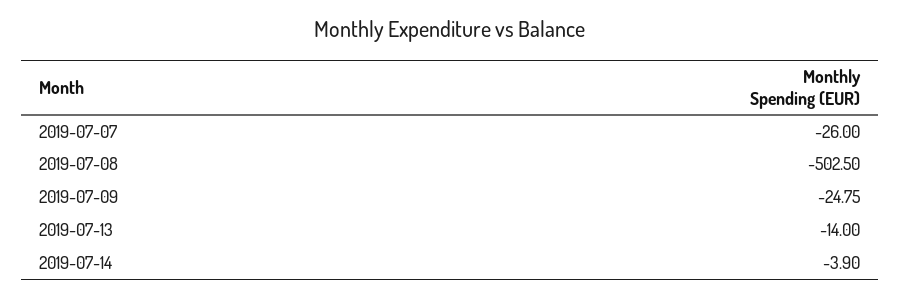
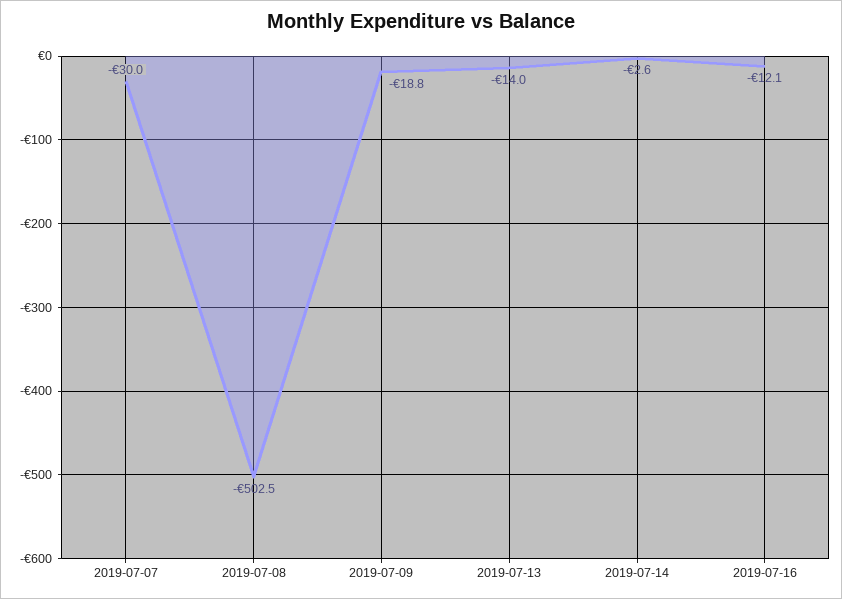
2019-07-07: -26 -> -30
2019-07-09: -24.75 -> -18.8
2019-07-14: -3.9 -> -2.6
2019-07-16: none -> -12.1

